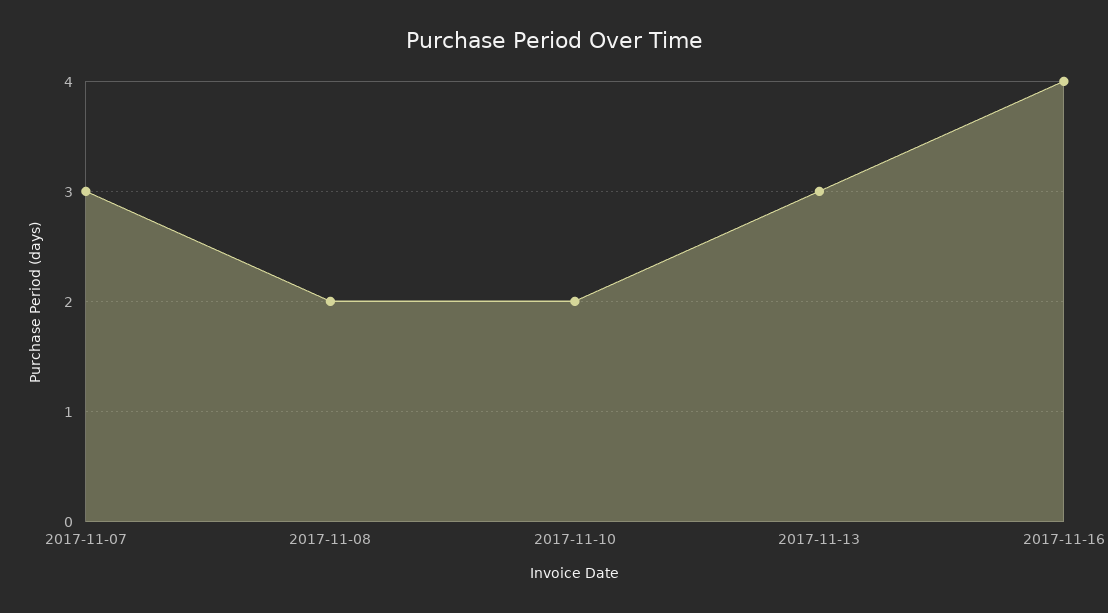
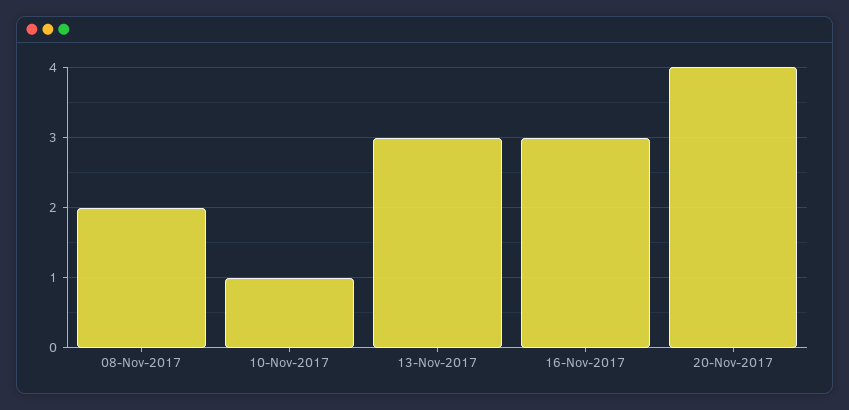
2017-11-07: 3 -> none
2017-11-10: 2 -> 1
2017-11-16: 4 -> 3
20-Nov-2017: none -> 4

